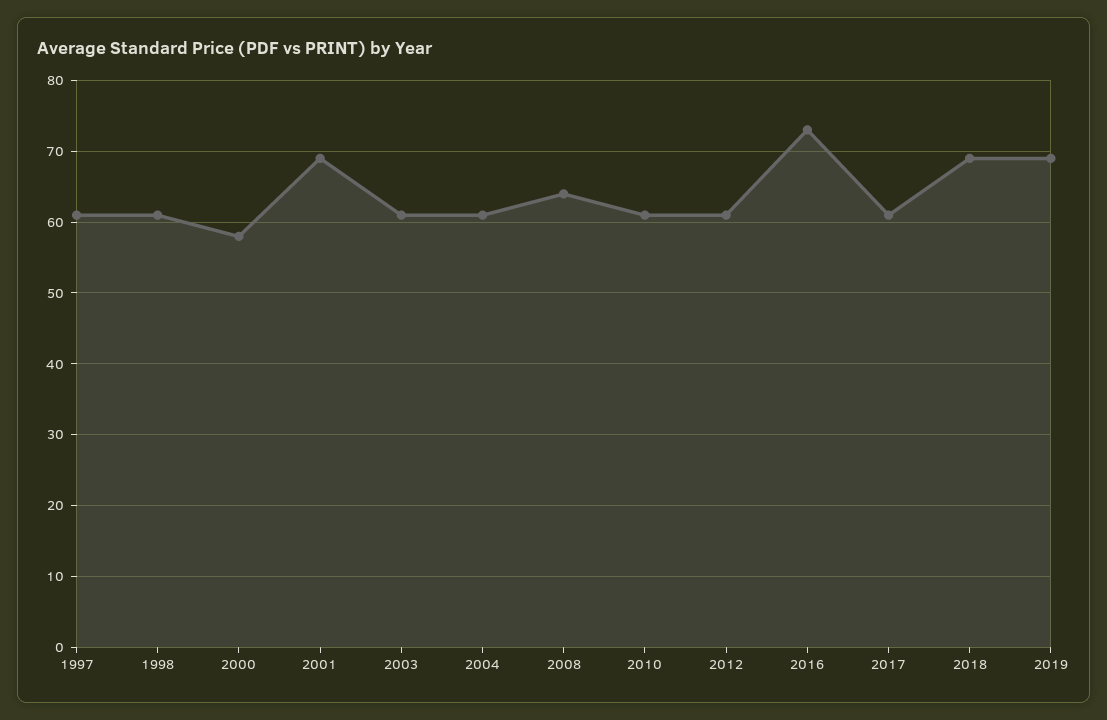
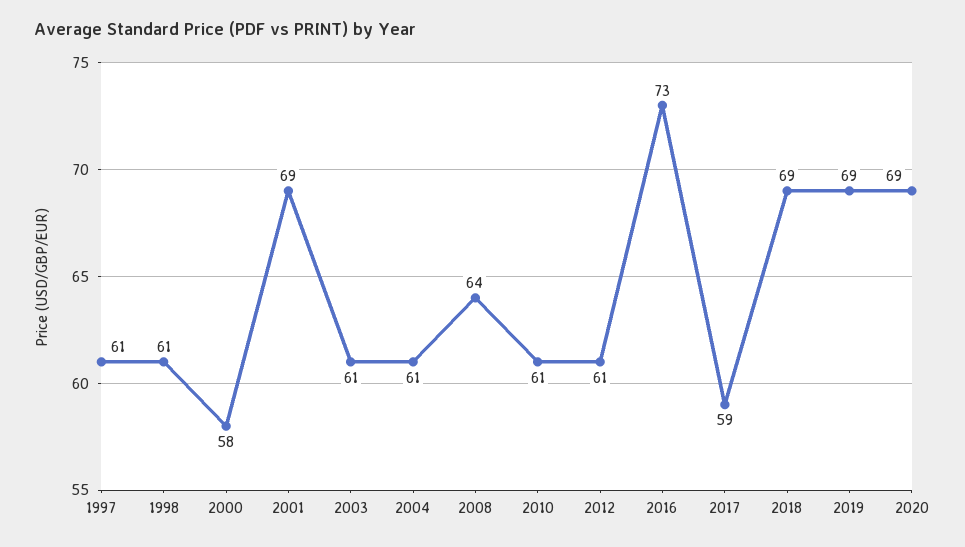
2017: 61 -> 59
2020: none -> 69

